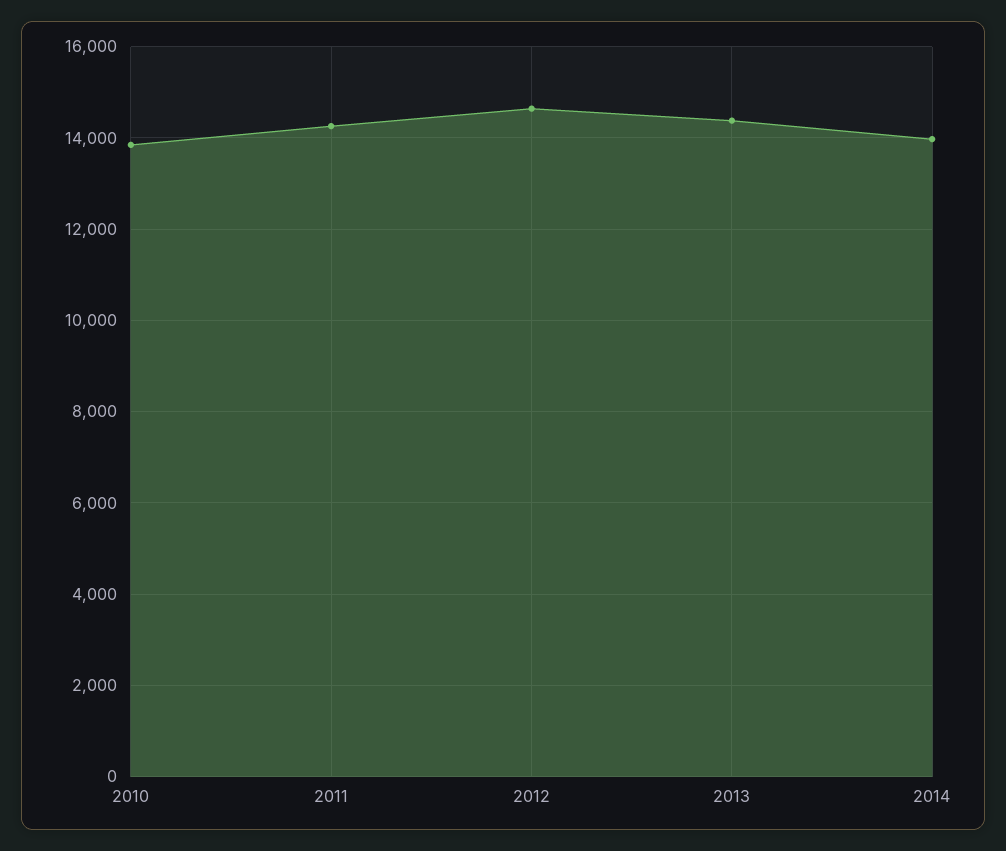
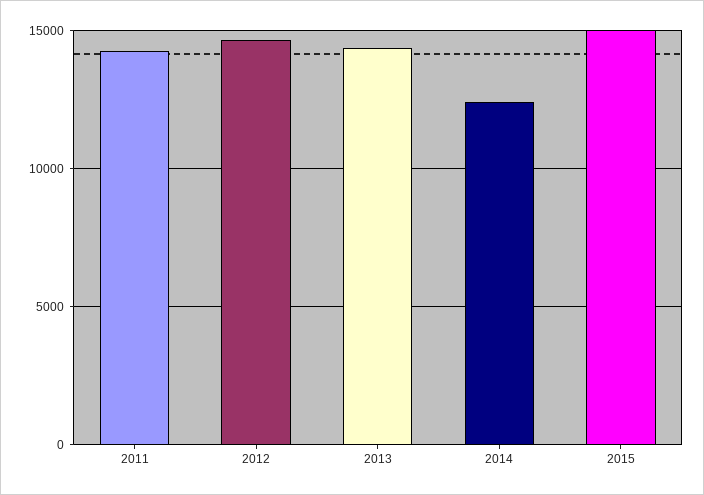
2010: 13800 -> none
2014: 14000 -> 12500
2015: none -> 15000

